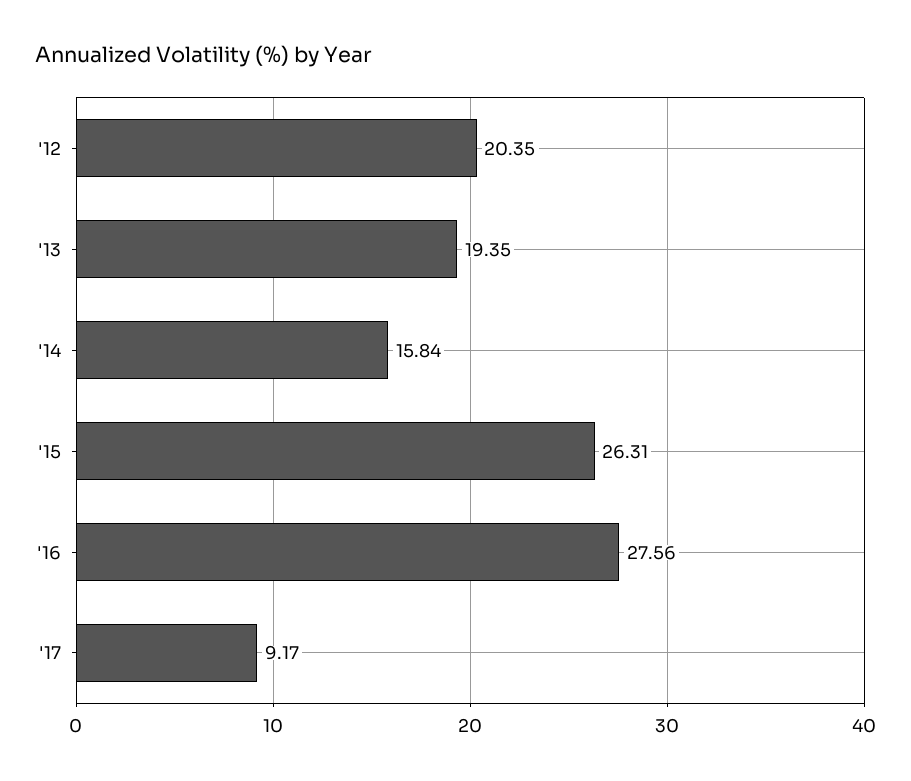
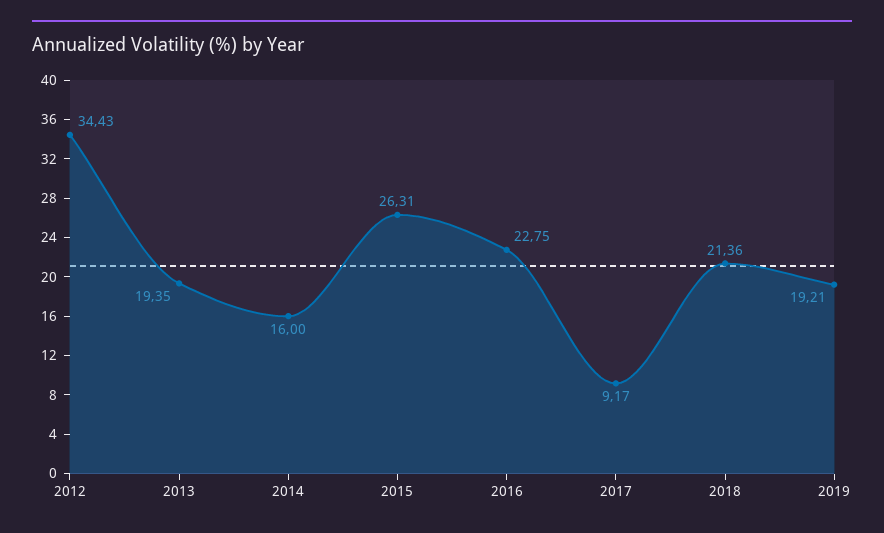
'12: 20.35 -> 34.43
'14: 15.84 -> 16
'16: 27.56 -> 22.75
2018: none -> 21.36
2019: none -> 19.21

